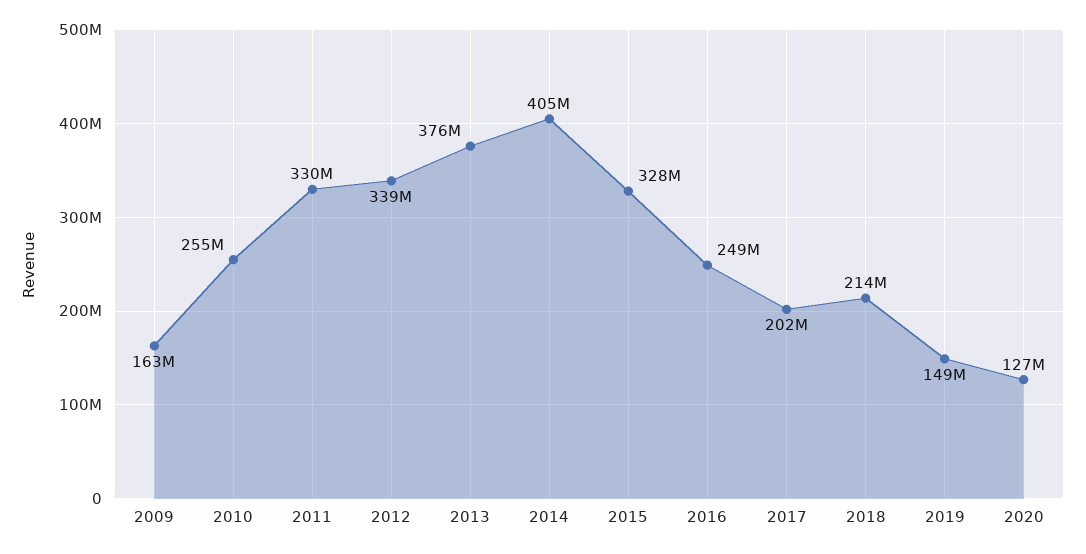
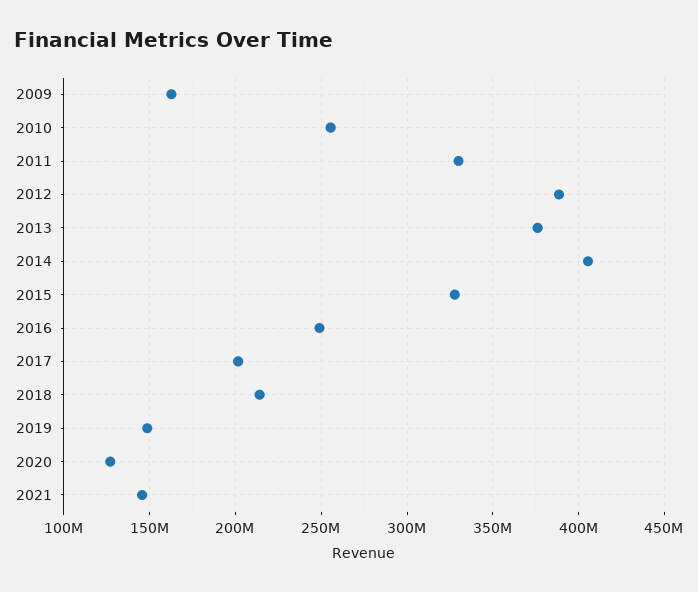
2012: 339000000 -> 390000000
2021: none -> 145000000

